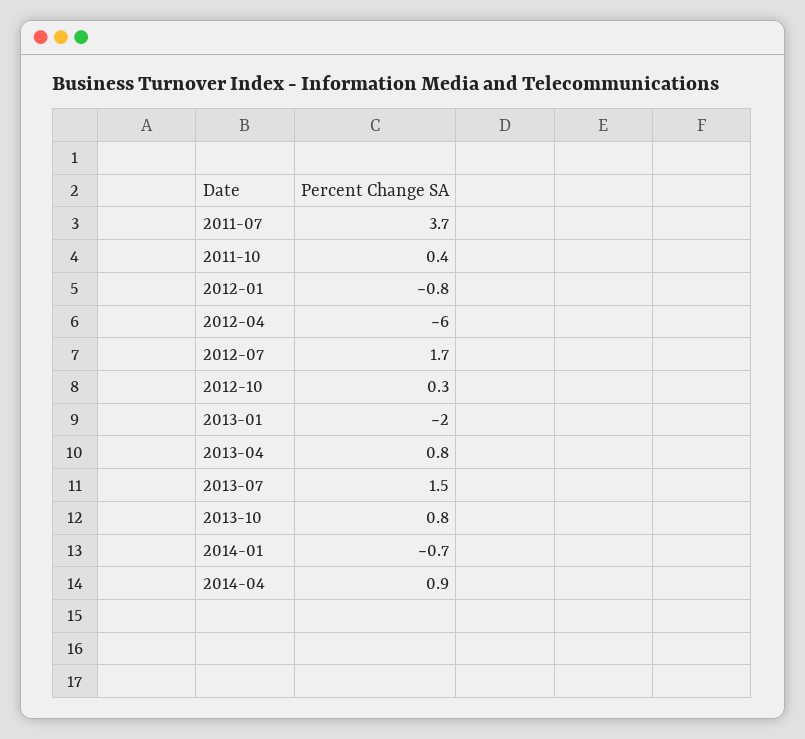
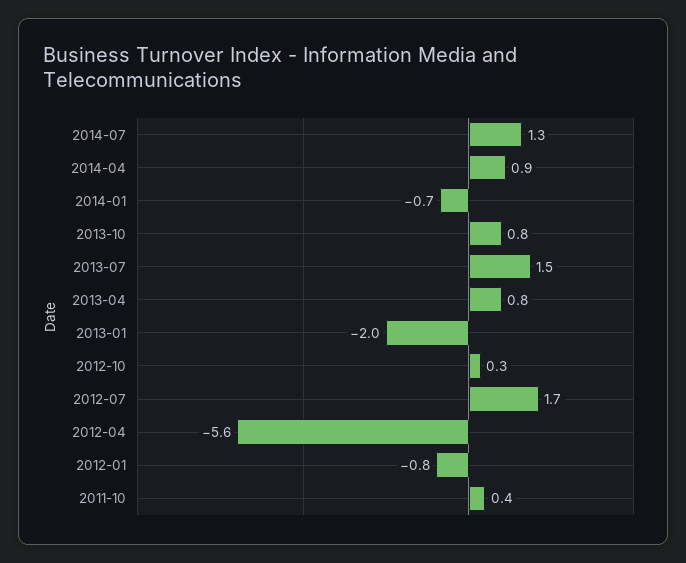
2011-07: 3.7 -> none
2012-04: -6 -> -5.6
2014-07: none -> 1.3

